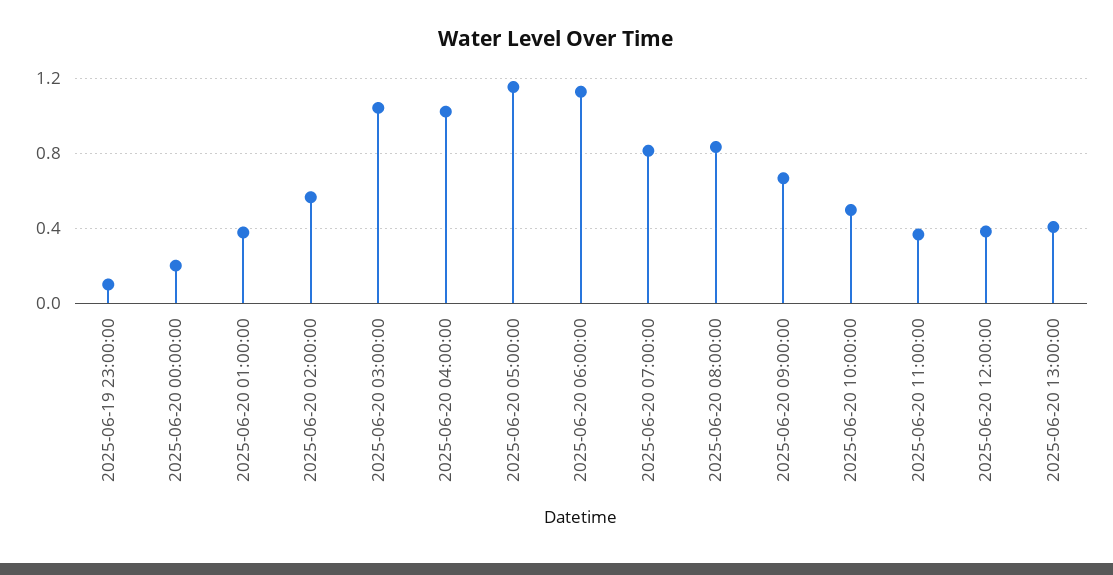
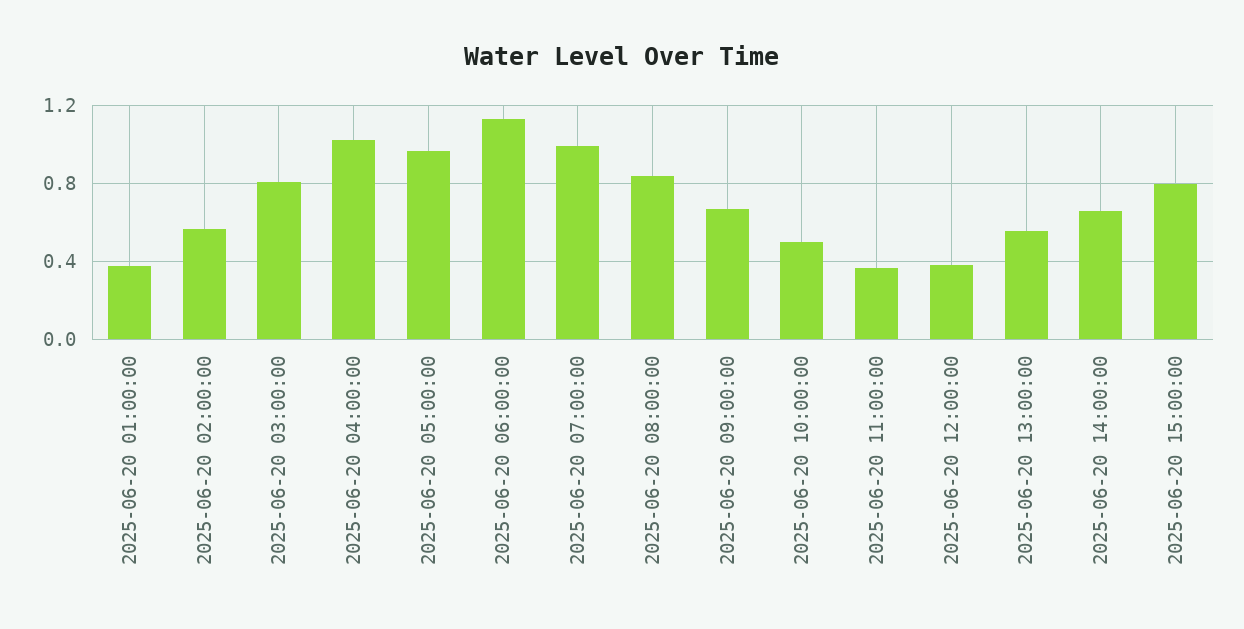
2025-06-19 23:00:00: 0.1 -> none
2025-06-20 00:00:00: 0.2 -> none
2025-06-20 03:00:00: 1.05 -> 0.8
2025-06-20 05:00:00: 1.15 -> 0.95
2025-06-20 07:00:00: 0.8 -> 1
2025-06-20 13:00:00: 0.4 -> 0.55
2025-06-20 14:00:00: none -> 0.65
2025-06-20 15:00:00: none -> 0.8

